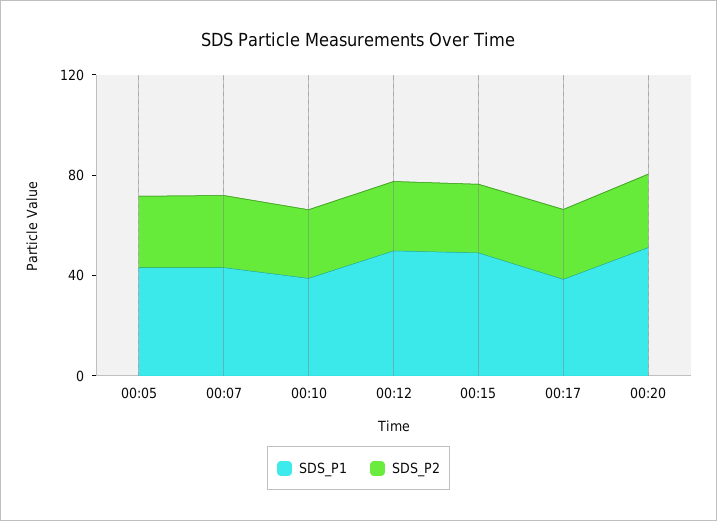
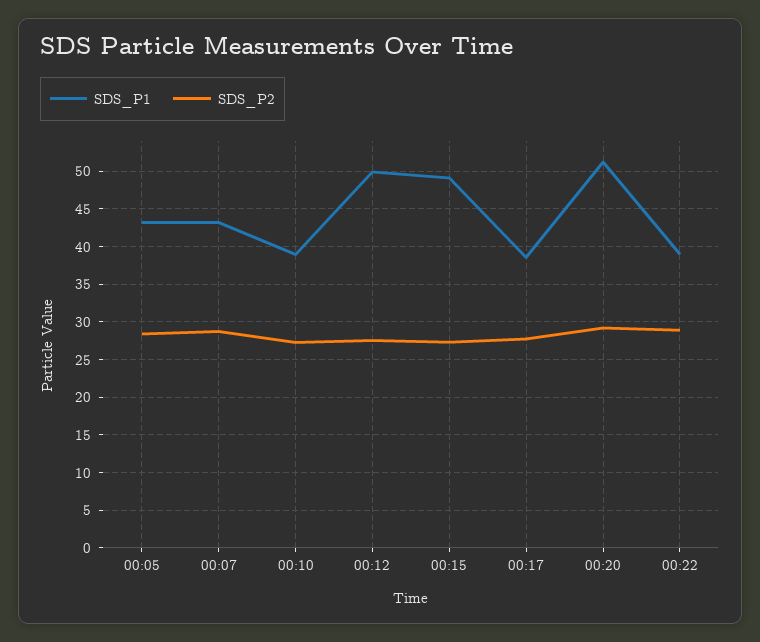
SDS_P1, 00:22: none -> 39
SDS_P2, 00:22: none -> 29

